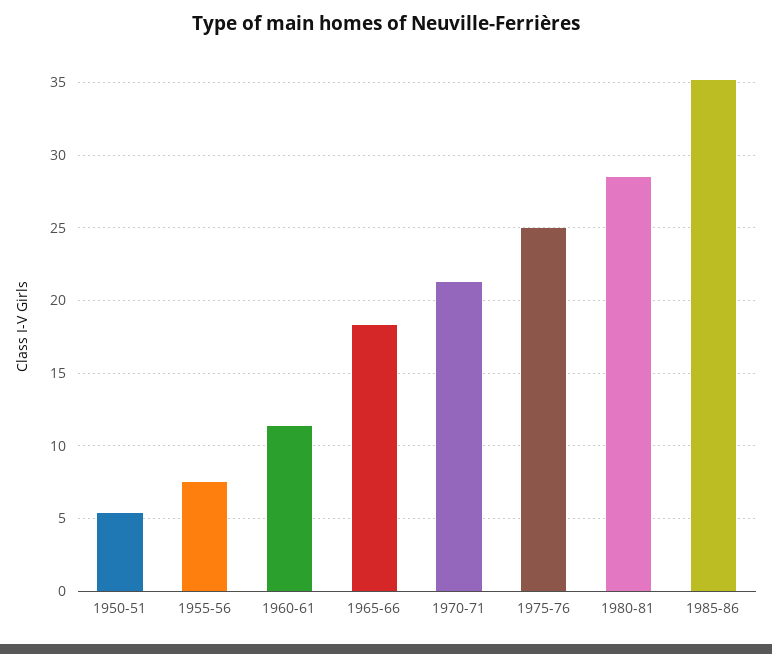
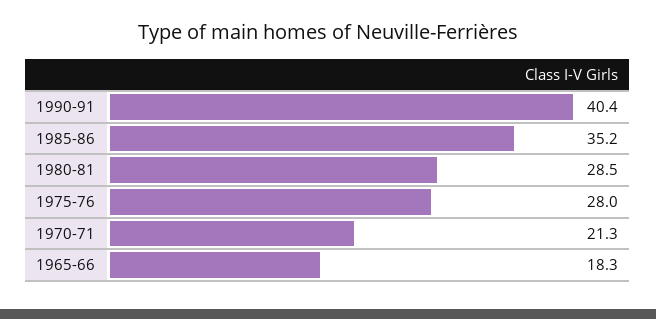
1950-51: 5.5 -> none
1955-56: 7.5 -> none
1960-61: 11.5 -> none
1975-76: 25 -> 28
1990-91: none -> 40.4

